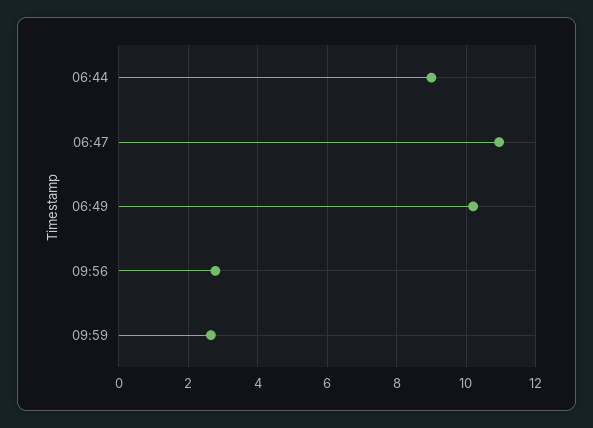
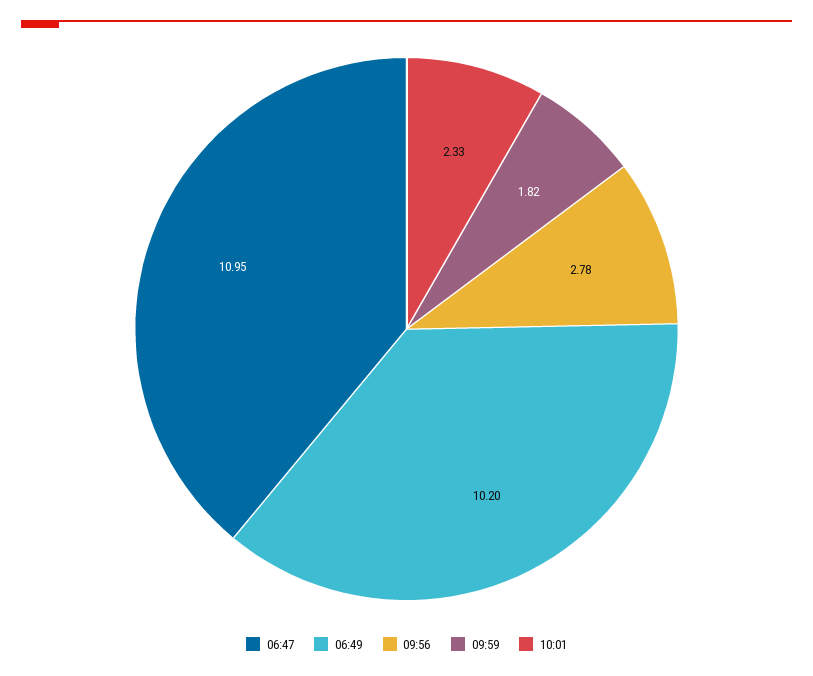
06:44: 9 -> none
09:59: 2.6 -> 1.82
10:01: none -> 2.33

